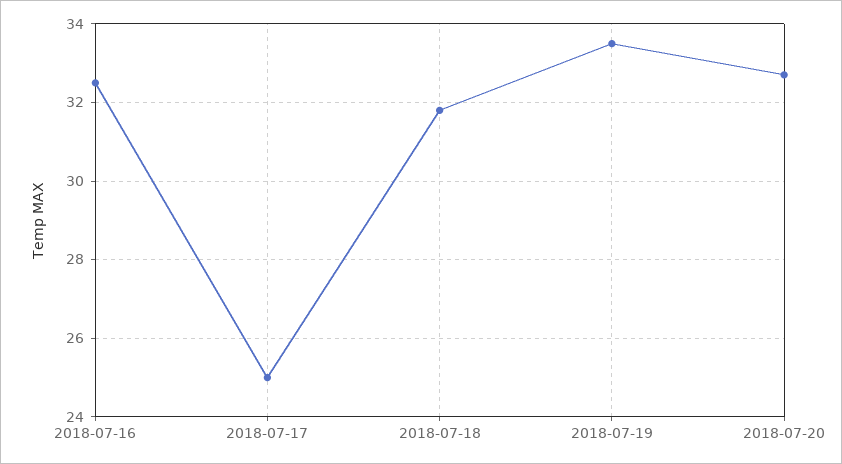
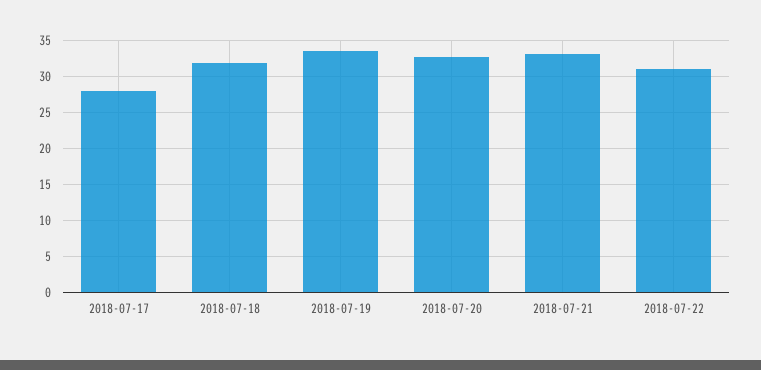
2018-07-16: 32.5 -> none
2018-07-17: 25 -> 28
2018-07-21: none -> 33
2018-07-22: none -> 31

